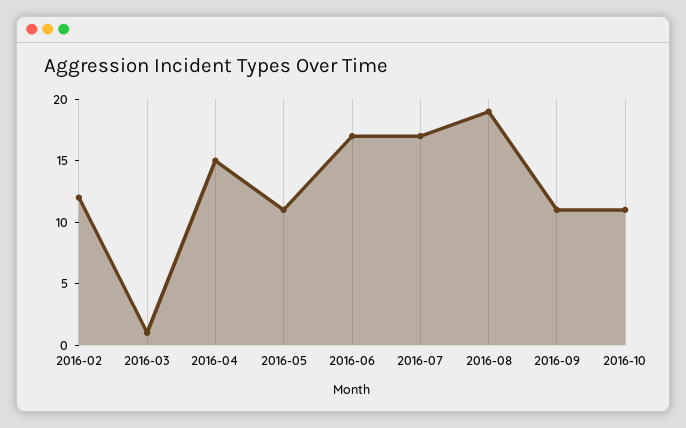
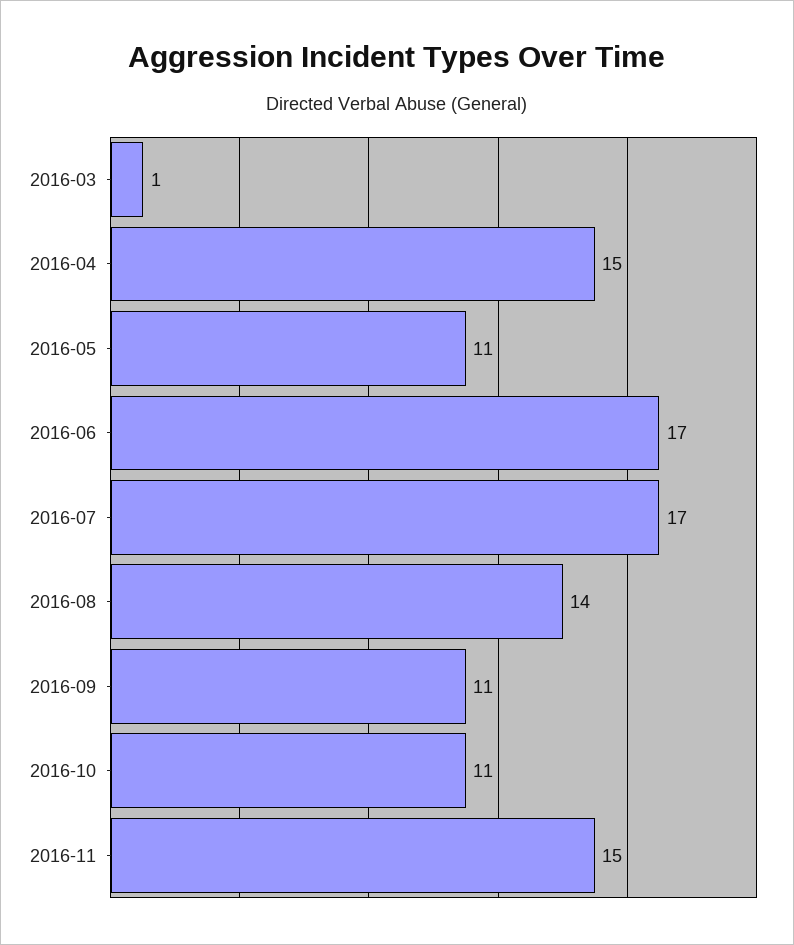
2016-02: 12 -> none
2016-08: 19 -> 14
2016-11: none -> 15

